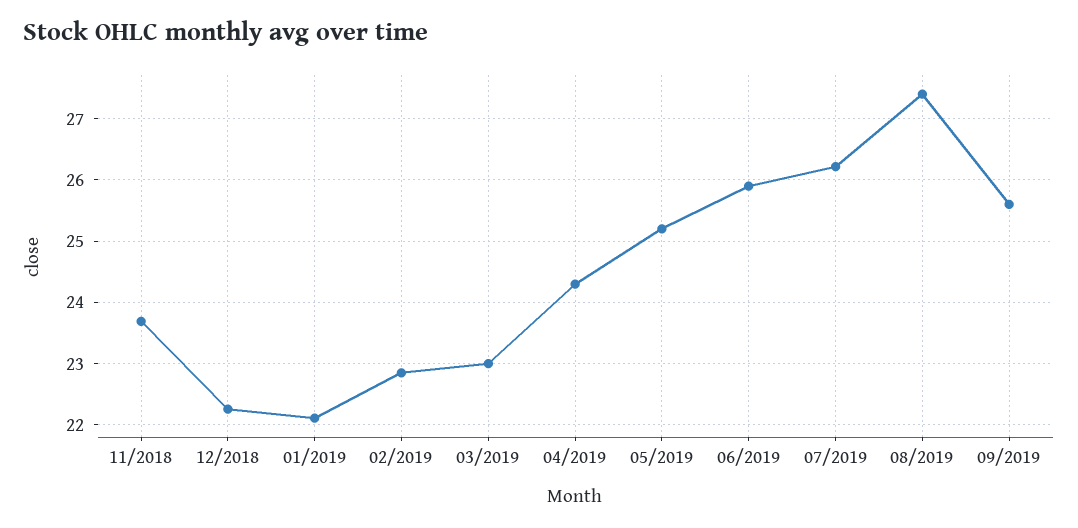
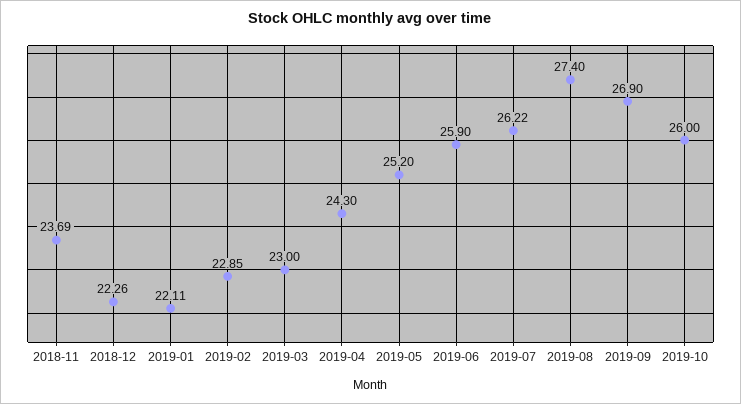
09/2019: 25.6 -> 26.9
2019-10: none -> 26

